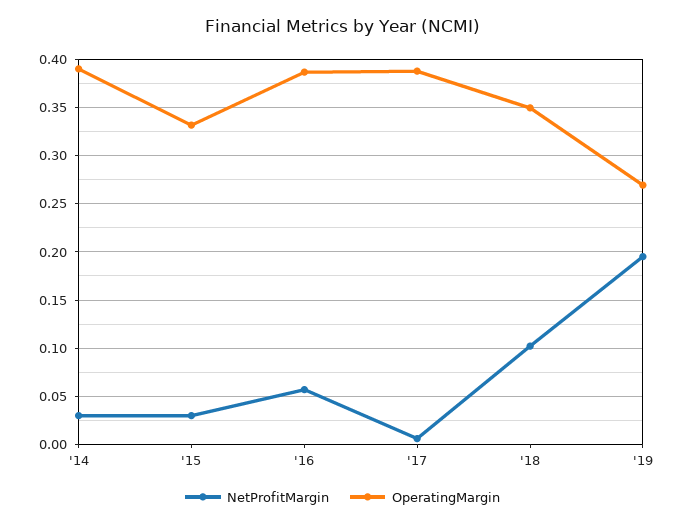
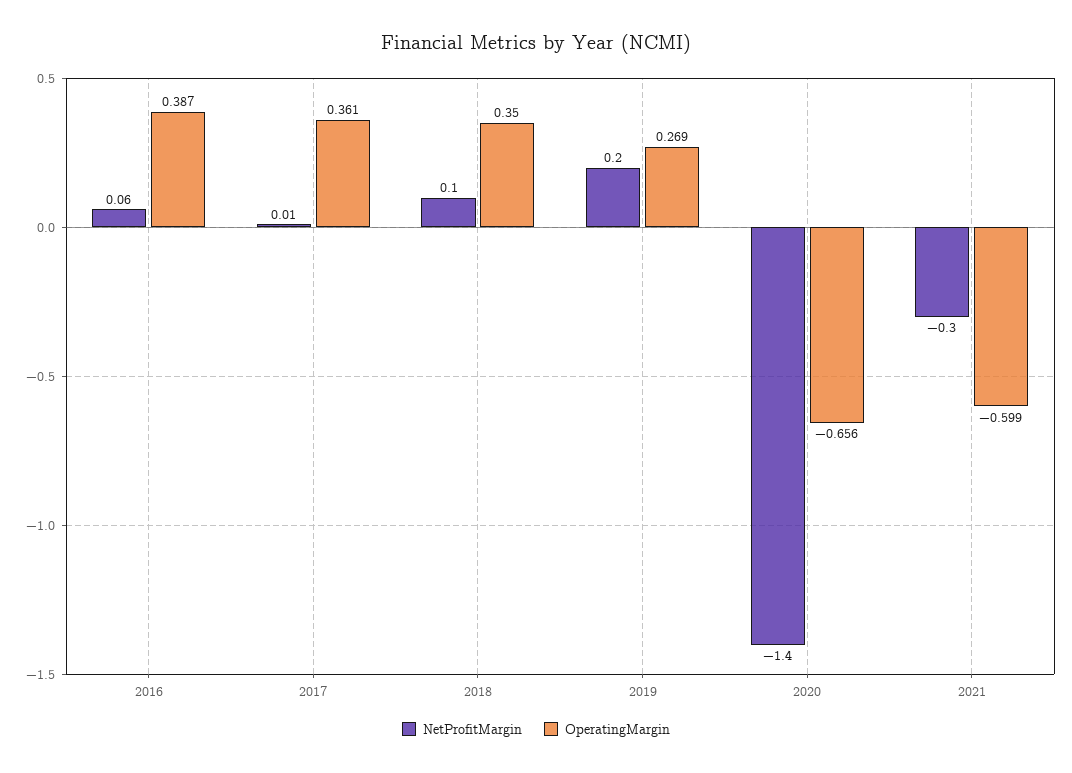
NetProfitMargin, '14: 0.03 -> none
OperatingMargin, '14: 0.39 -> none
NetProfitMargin, '15: 0.03 -> none
OperatingMargin, '15: 0.33 -> none
OperatingMargin, '17: 0.39 -> 0.361
NetProfitMargin, 2020: none -> -1.4
OperatingMargin, 2020: none -> -0.656
NetProfitMargin, 2021: none -> -0.3
OperatingMargin, 2021: none -> -0.599

